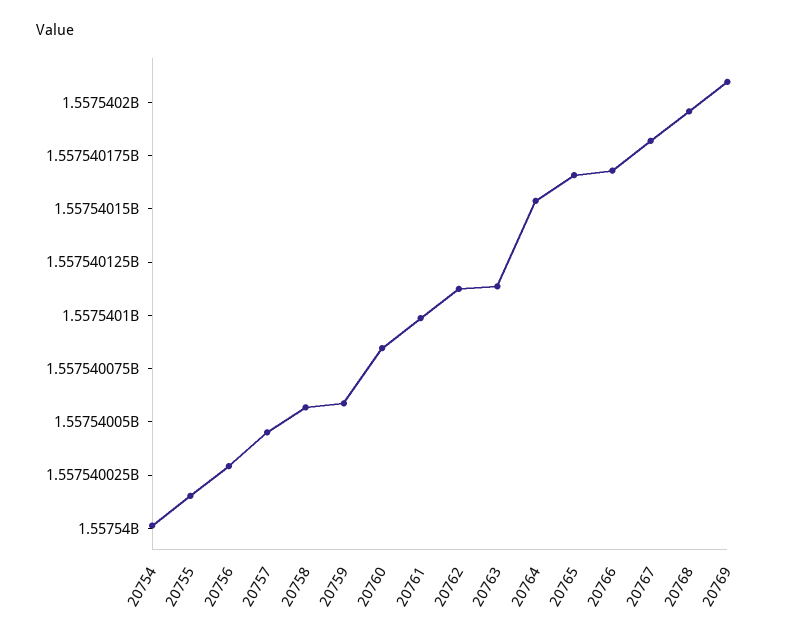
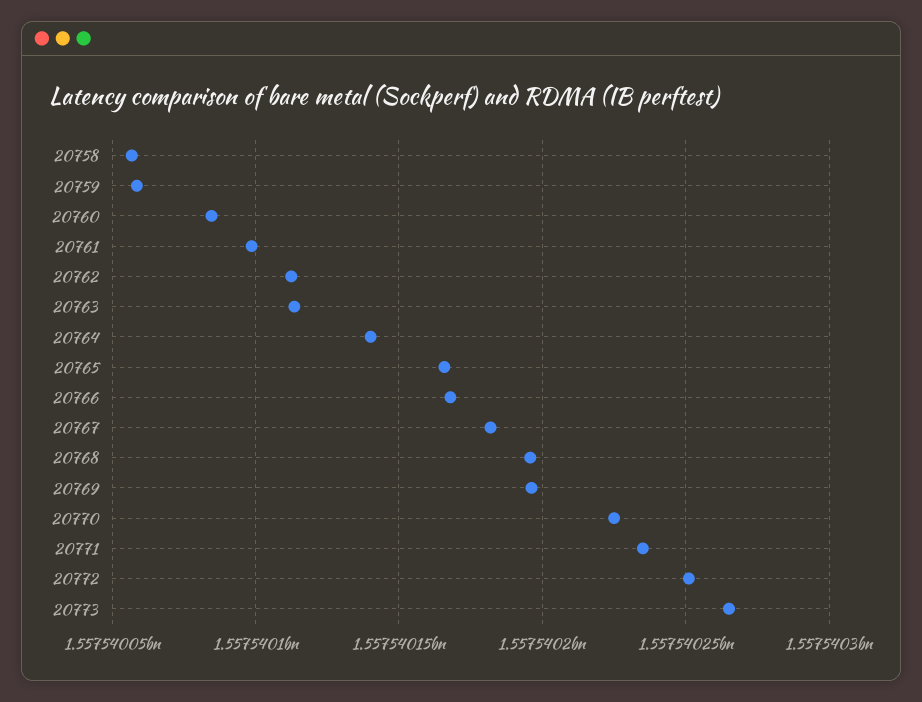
20754: 1557540000 -> none
20755: 1557540015 -> none
20756: 1557540030 -> none
20757: 1557540045 -> none
20764: 1557540155 -> 1557540140
20769: 1557540210 -> 1557540195
20770: none -> 1557540225
20771: none -> 1557540235
20772: none -> 1557540250
20773: none -> 1557540265

